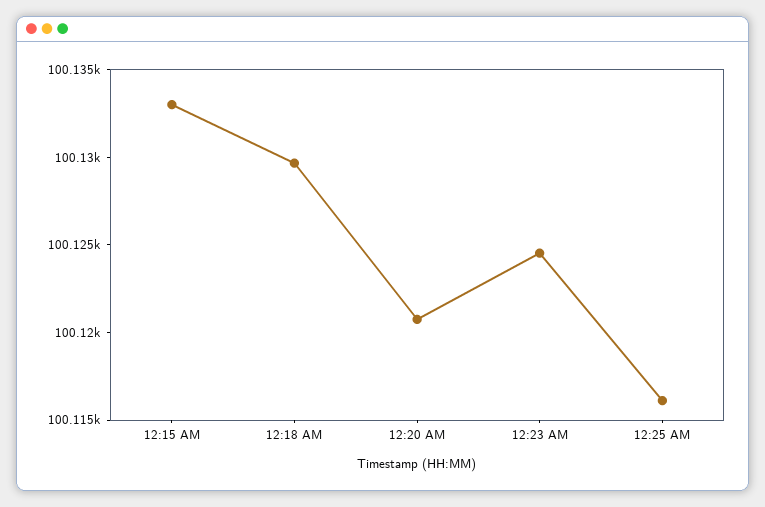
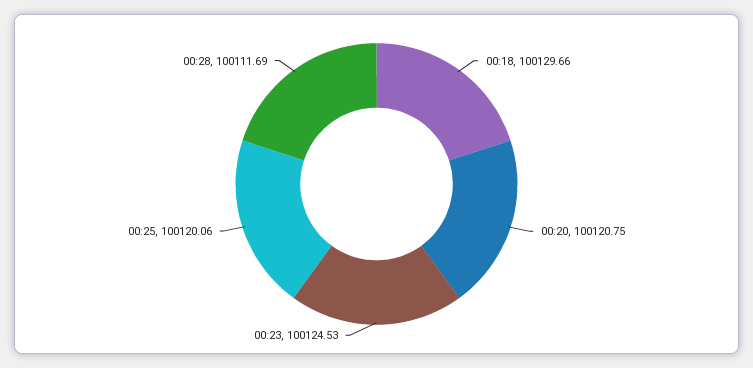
12:15 AM: 100133 -> none
12:25 AM: 100116 -> 100120.06
00:28: none -> 100111.69

